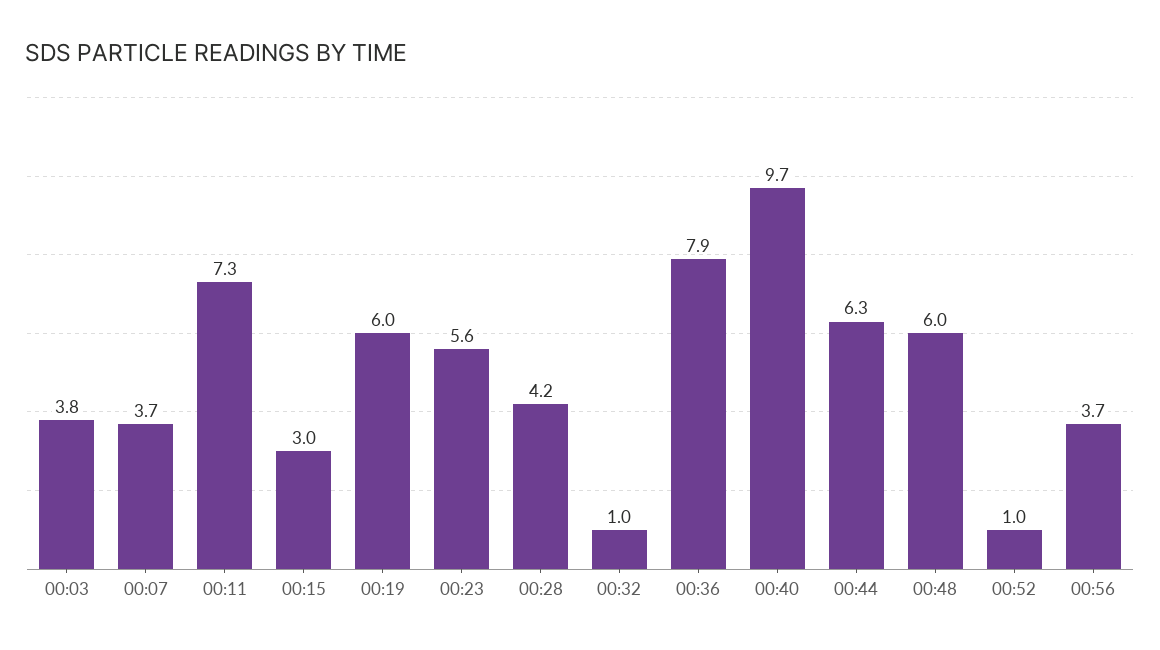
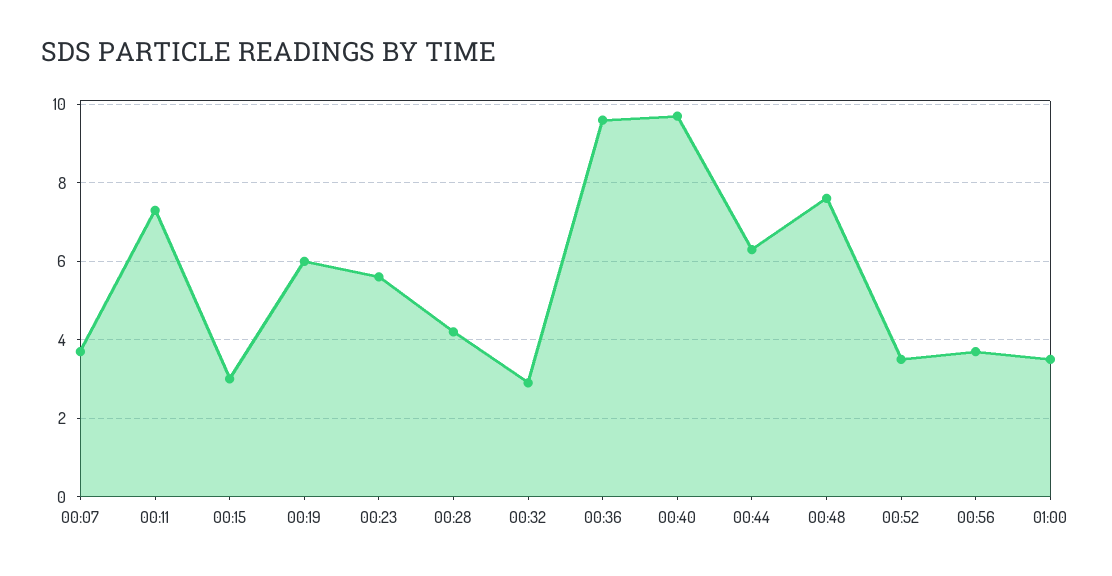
00:03: 3.8 -> none
00:32: 1 -> 3
00:36: 7.9 -> 9.5
00:48: 6 -> 7.5
00:52: 1 -> 3.5
01:00: none -> 3.5

